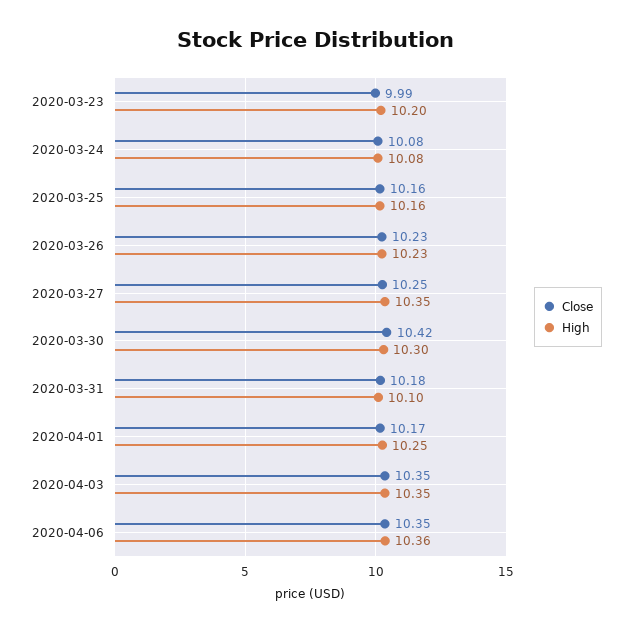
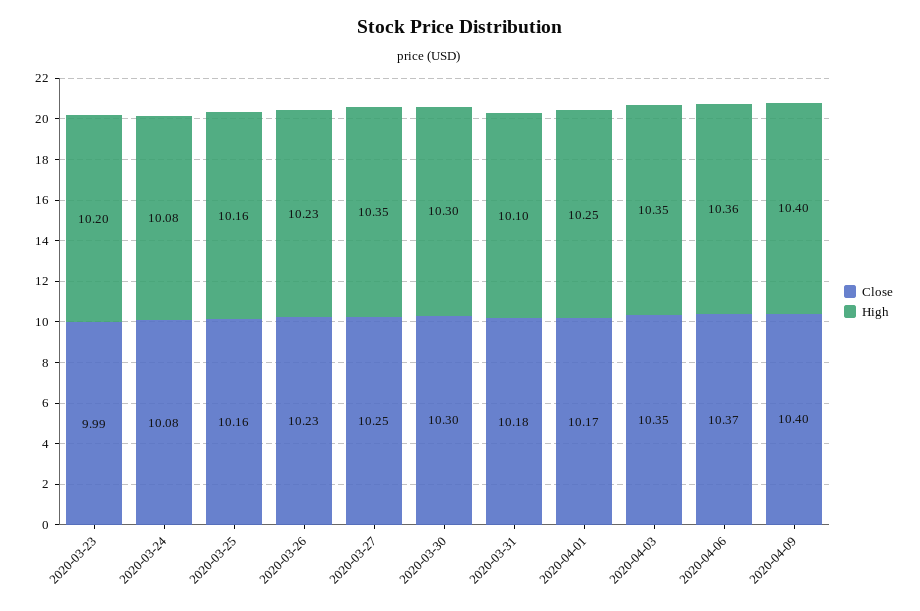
Close, 2020-03-30: 10.42 -> 10.3
Close, 2020-04-06: 10.35 -> 10.37
Close, 2020-04-09: none -> 10.4
High, 2020-04-09: none -> 10.4

